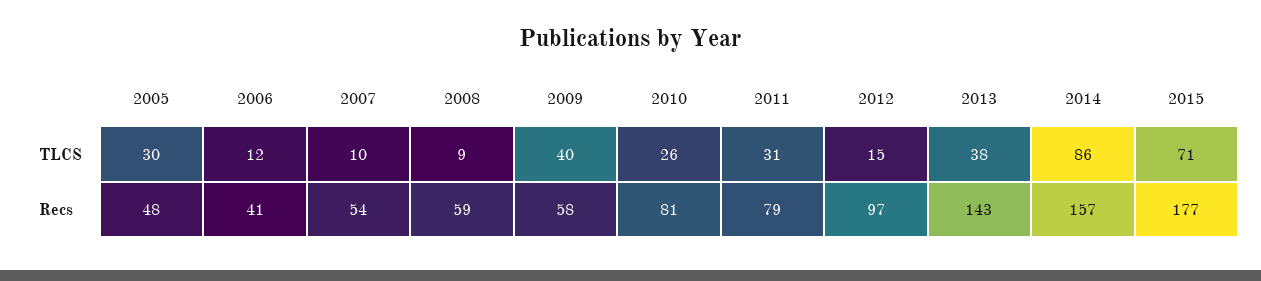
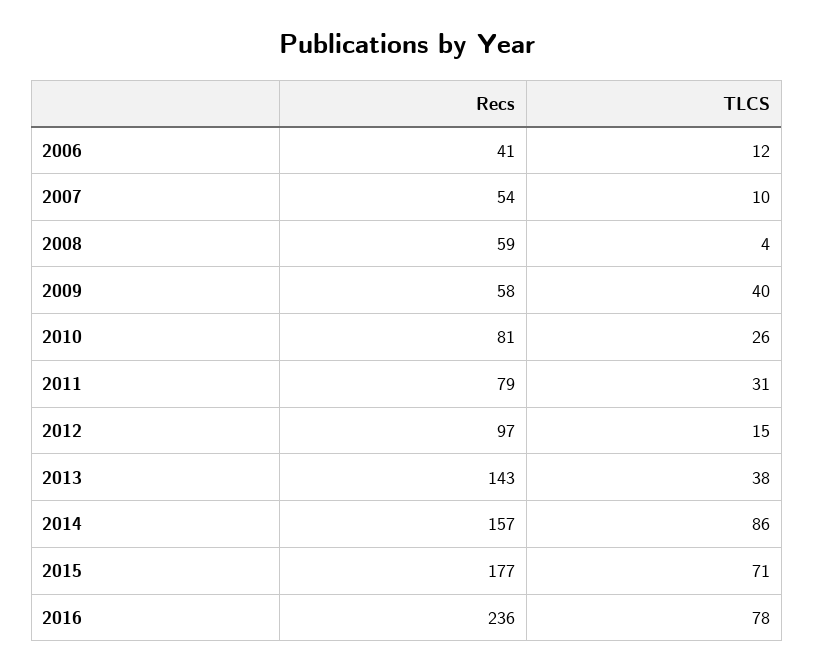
2005, TLCS: 30 -> none
2008, TLCS: 9 -> 4
2005, Recs: 48 -> none
2016, Recs: none -> 236
2016, TLCS: none -> 78

